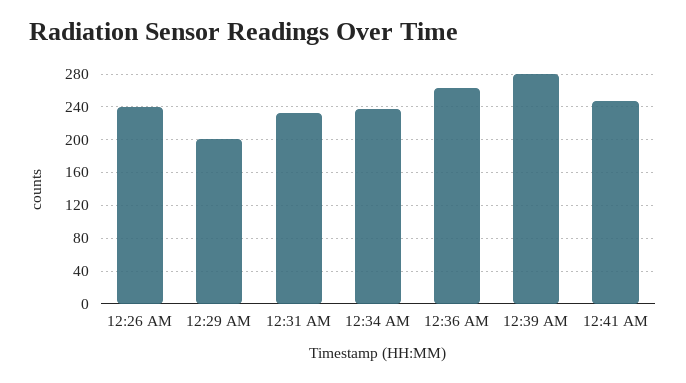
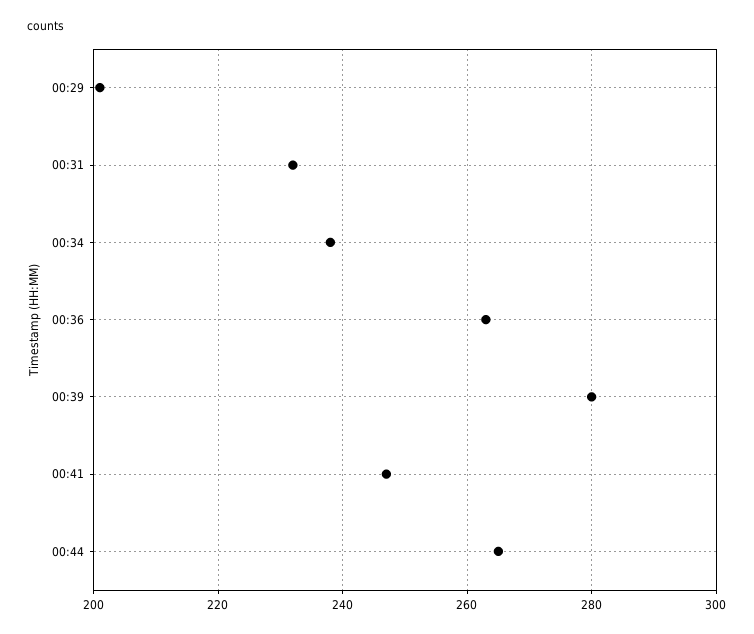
12:26 AM: 240 -> none
00:44: none -> 265

